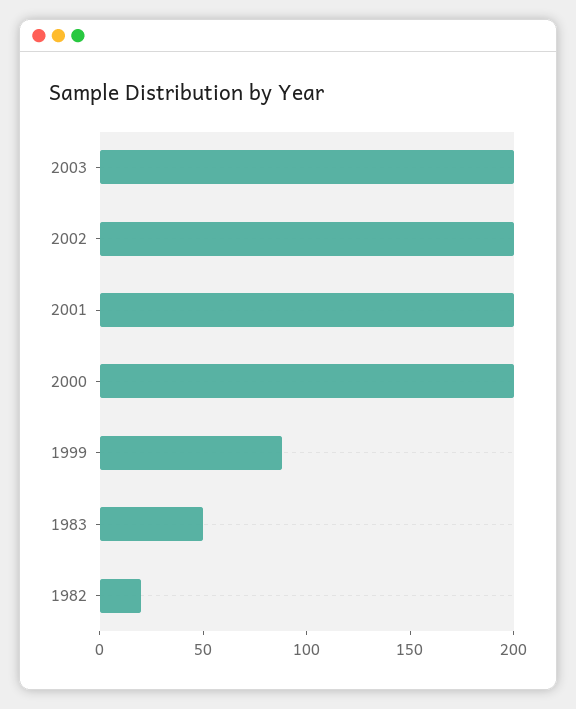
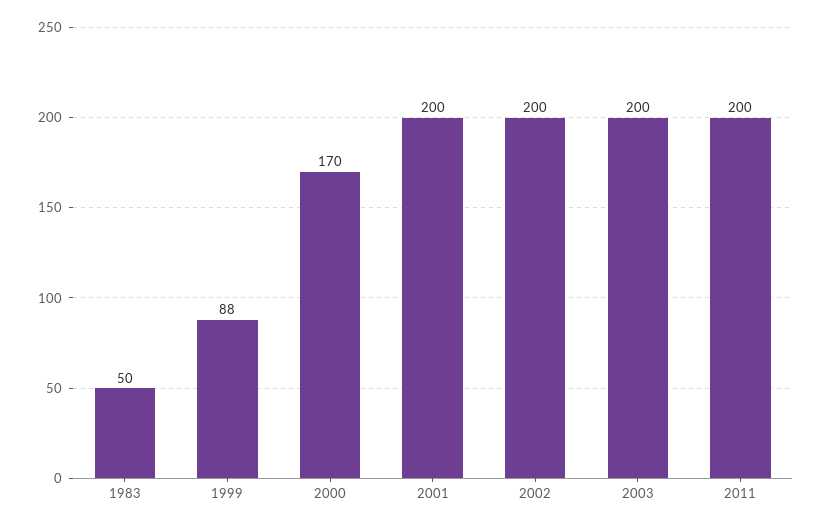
2000: 200 -> 170
1982: 20 -> none
2011: none -> 200

